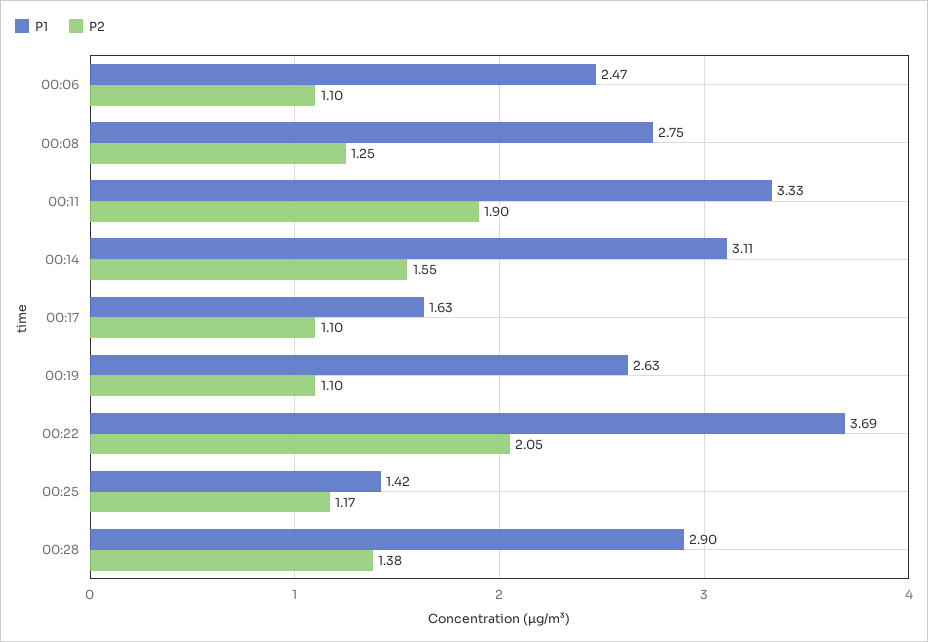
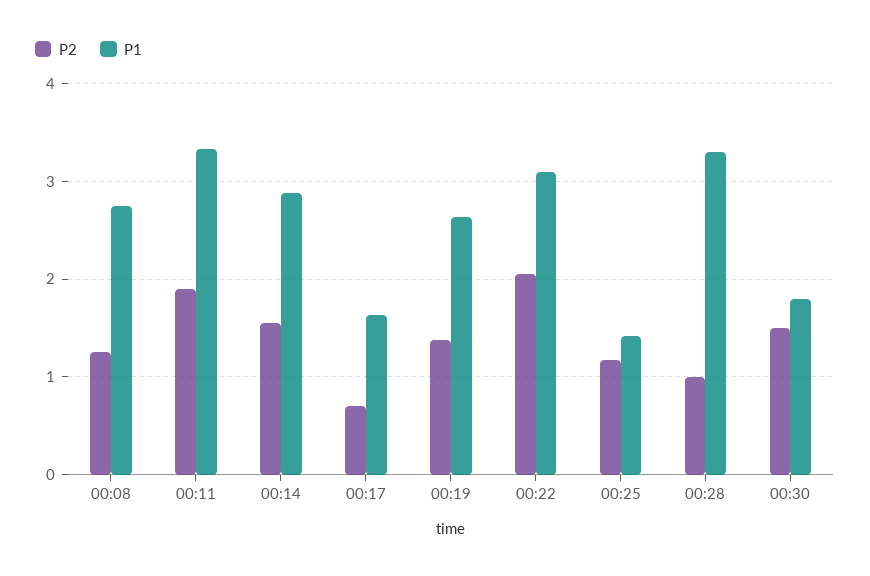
P1, 00:06: 2.47 -> none
P2, 00:06: 1.1 -> none
P1, 00:14: 3.11 -> 2.9
P2, 00:17: 1.1 -> 0.7
P2, 00:19: 1.1 -> 1.4
P1, 00:22: 3.69 -> 3.1
P1, 00:28: 2.9 -> 3.3
P2, 00:28: 1.38 -> 1
P2, 00:30: none -> 1.5
P1, 00:30: none -> 1.8

